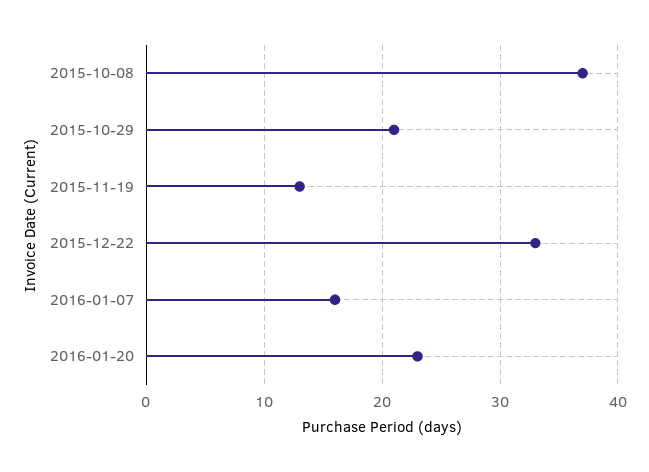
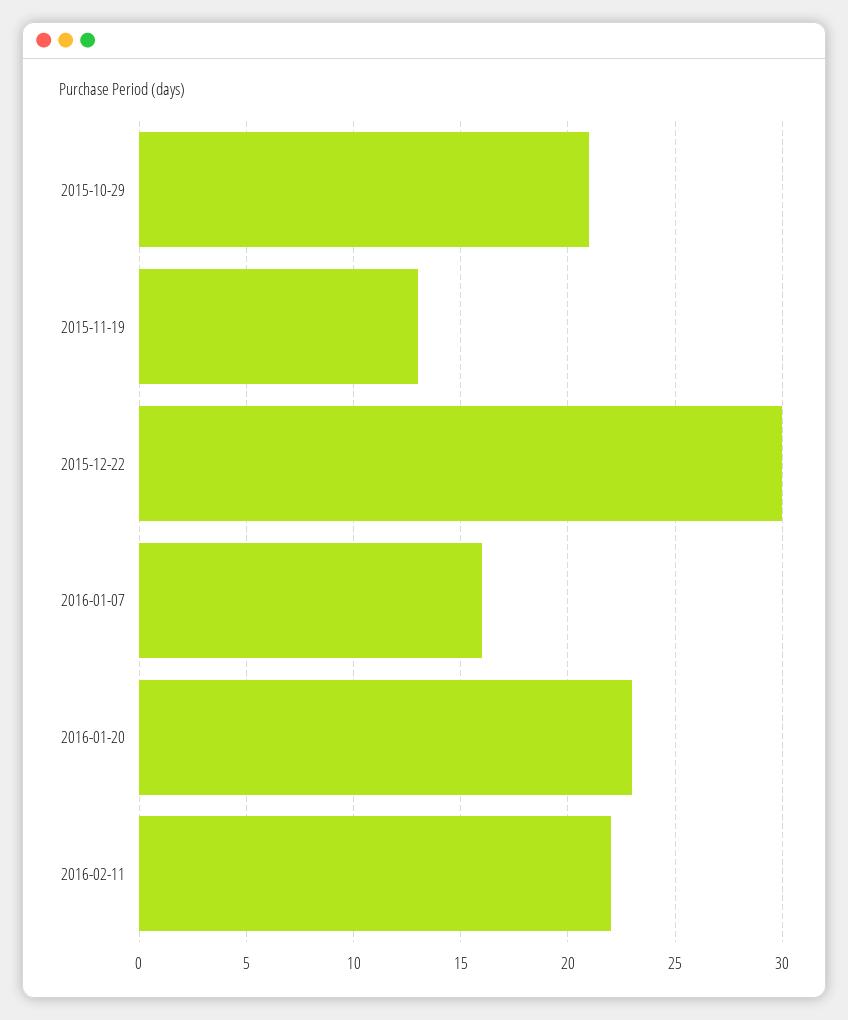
2015-10-08: 37 -> none
2015-12-22: 33 -> 30
2016-02-11: none -> 22

